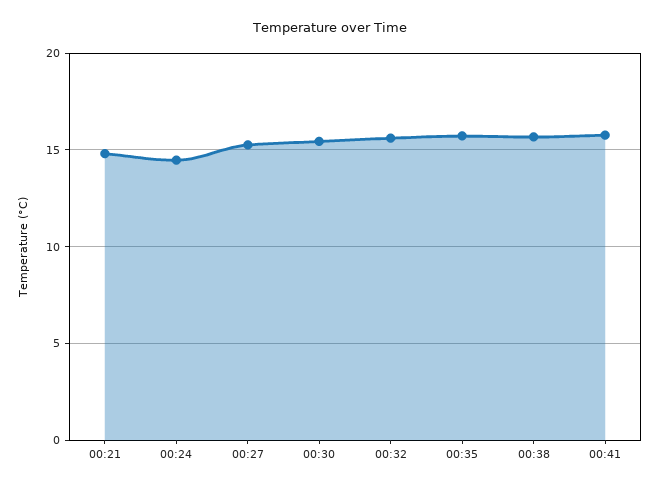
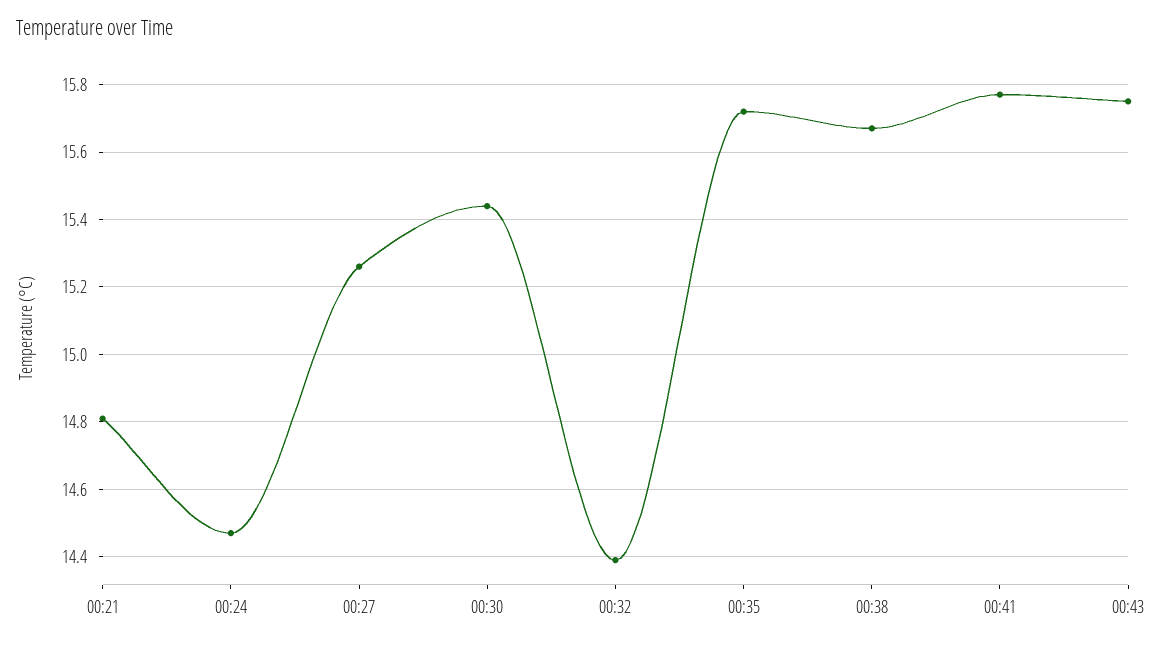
00:32: 15.5 -> 14.4
00:43: none -> 15.75

